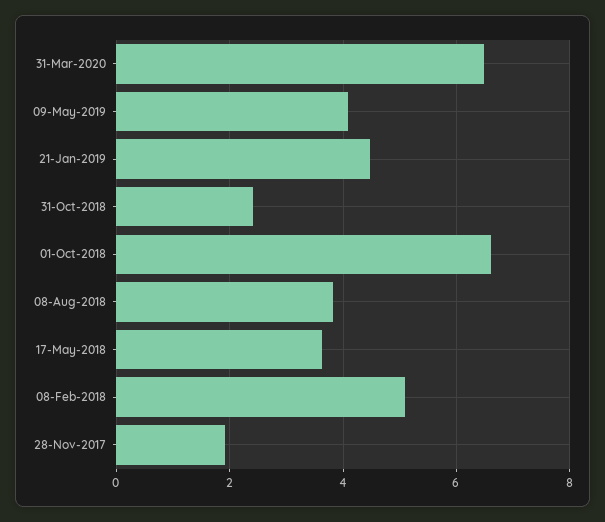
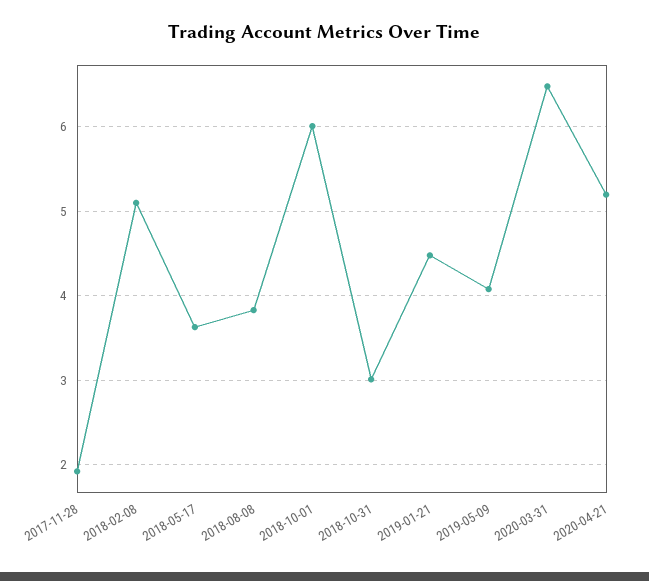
31-Oct-2018: 2.4 -> 3
01-Oct-2018: 6.6 -> 6
2020-04-21: none -> 5.2

